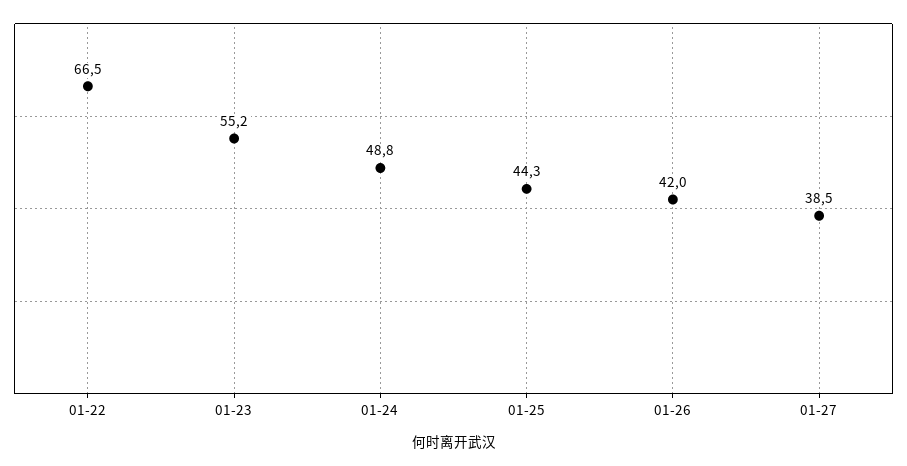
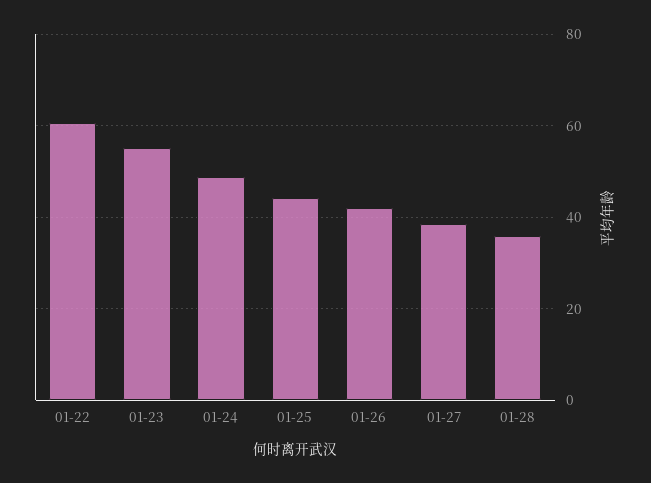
01-22: 66.5 -> 60
01-28: none -> 36

